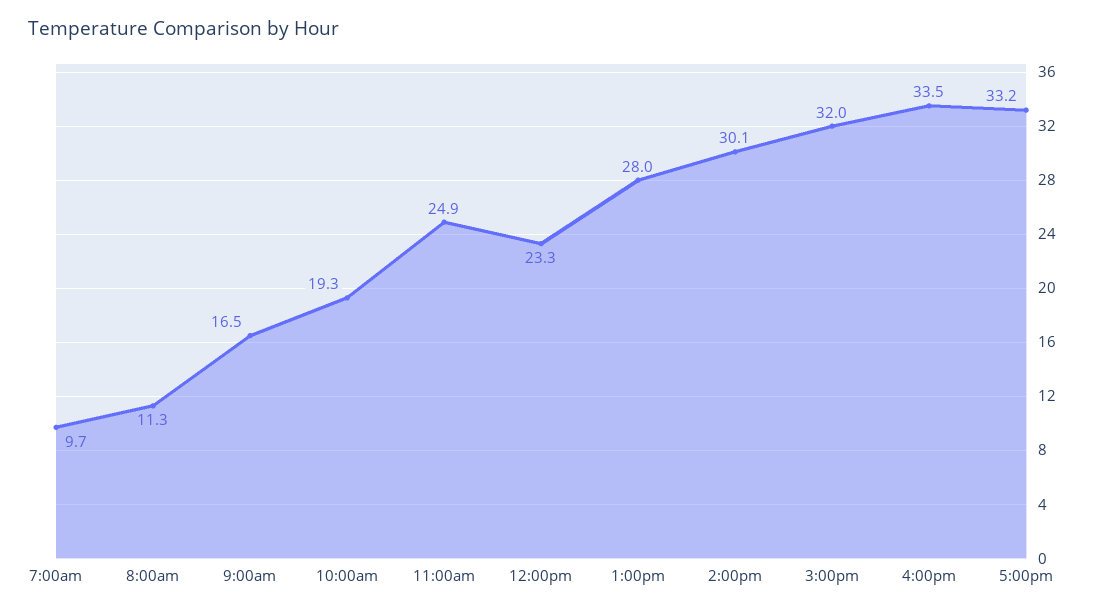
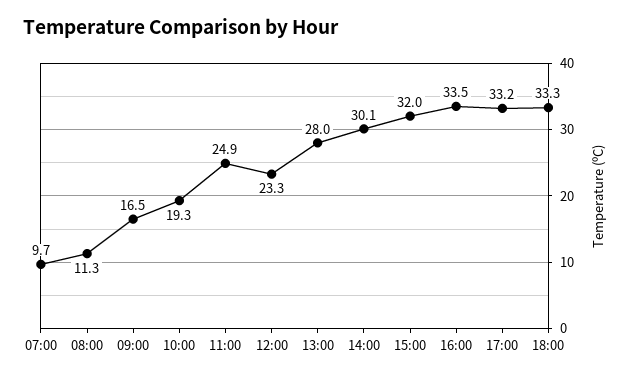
18:00: none -> 33.3

